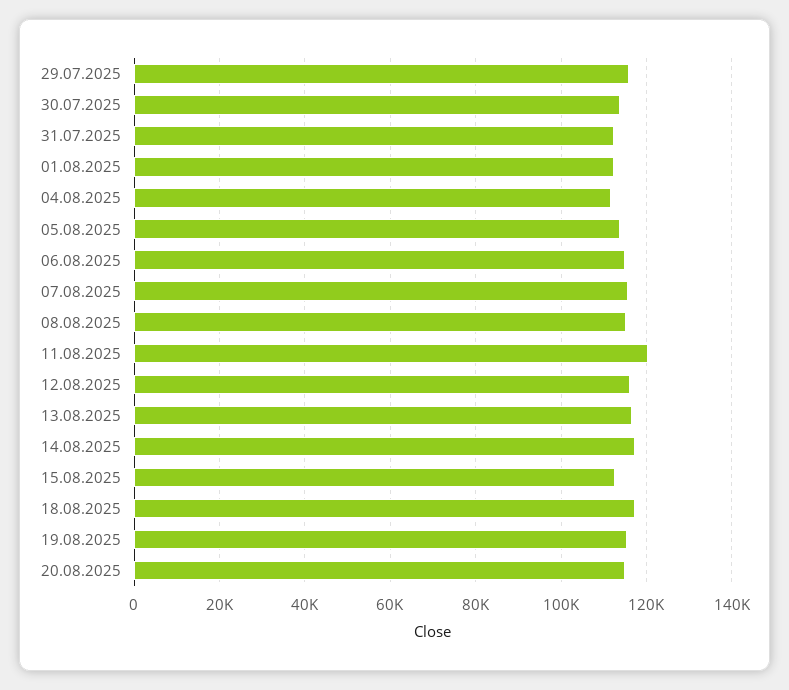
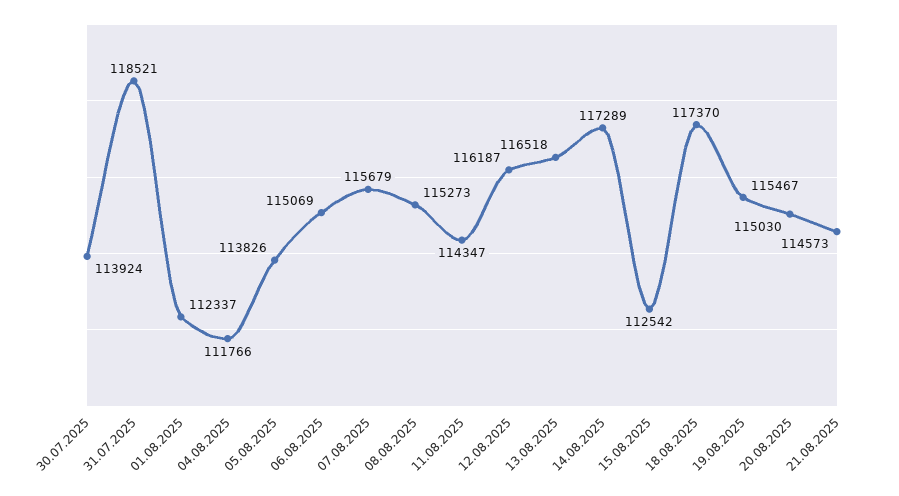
29.07.2025: 116000 -> none
31.07.2025: 112000 -> 118521
11.08.2025: 120000 -> 114347
21.08.2025: none -> 114573

